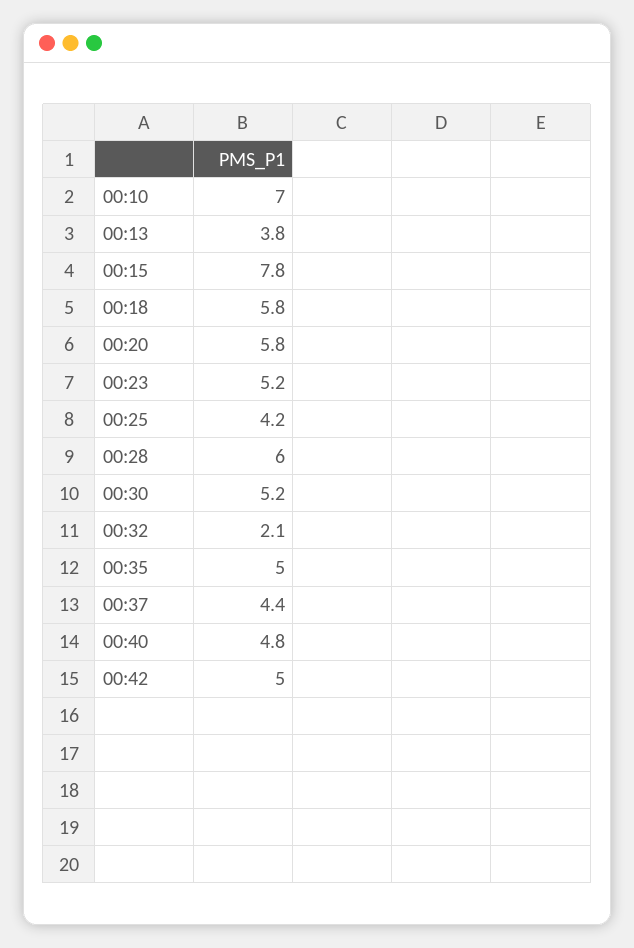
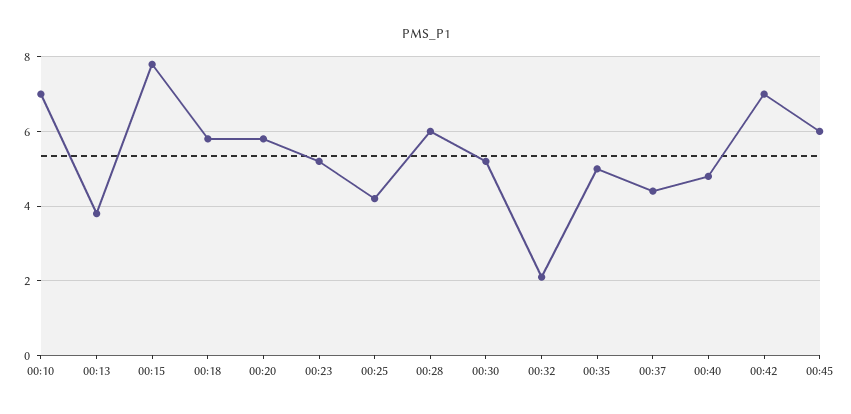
00:42: 5 -> 7
00:45: none -> 6

